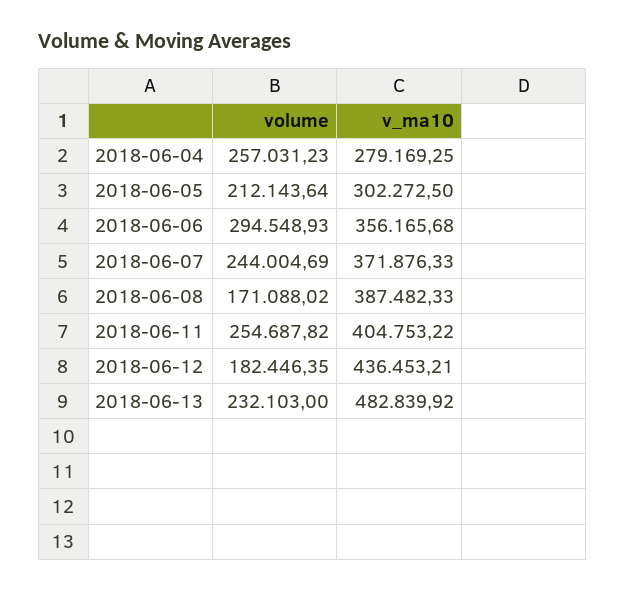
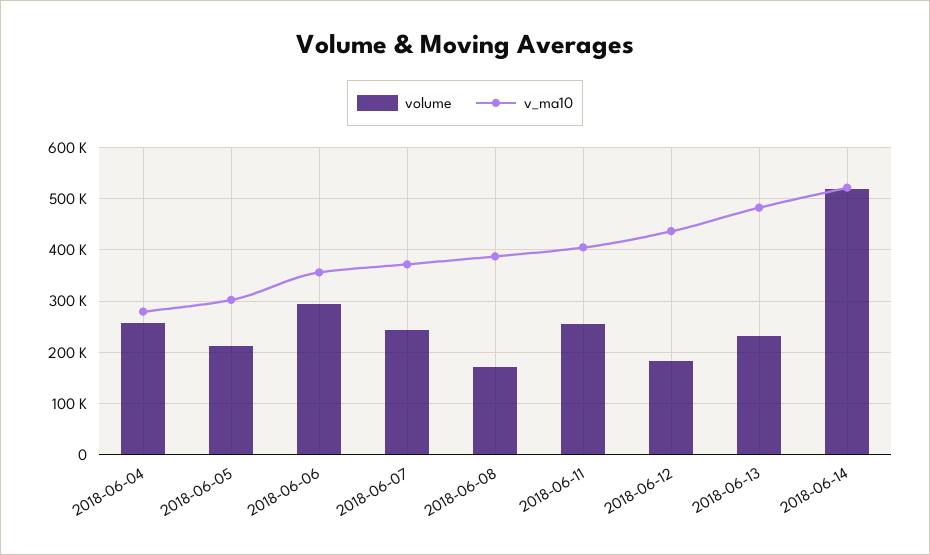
volume, 2018-06-14: none -> 520000
v_ma10, 2018-06-14: none -> 520000

